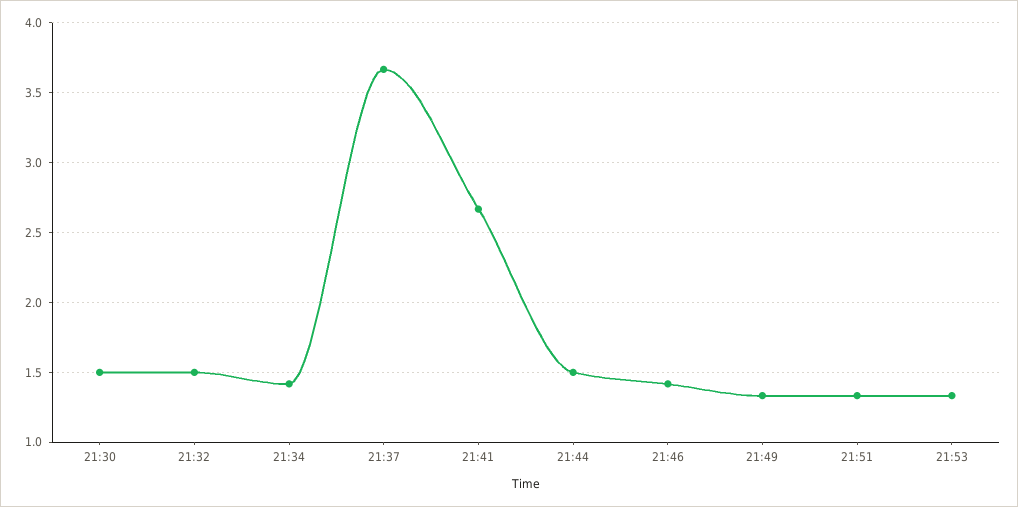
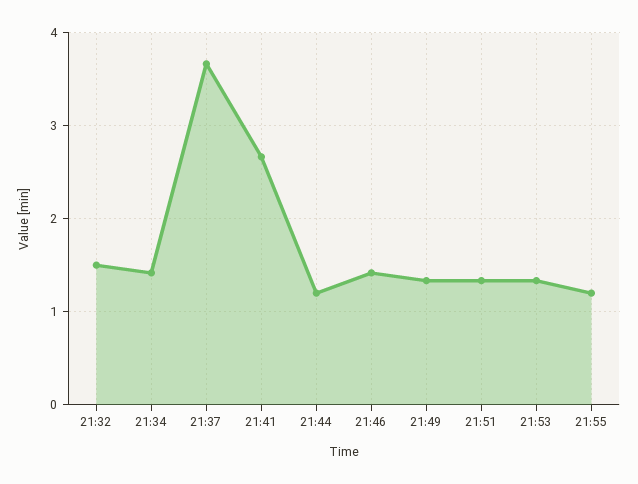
21:30: 1.5 -> none
21:44: 1.5 -> 1.2
21:55: none -> 1.2

